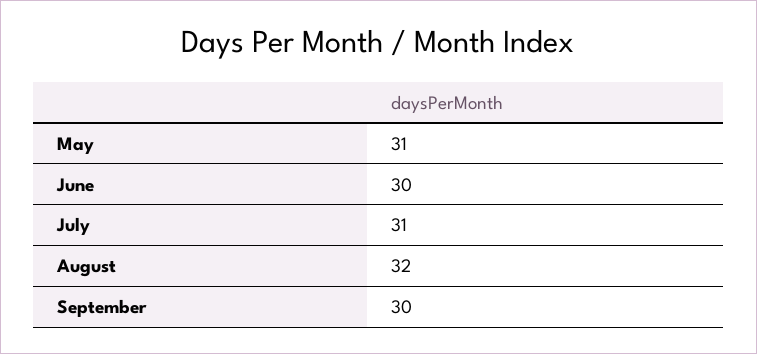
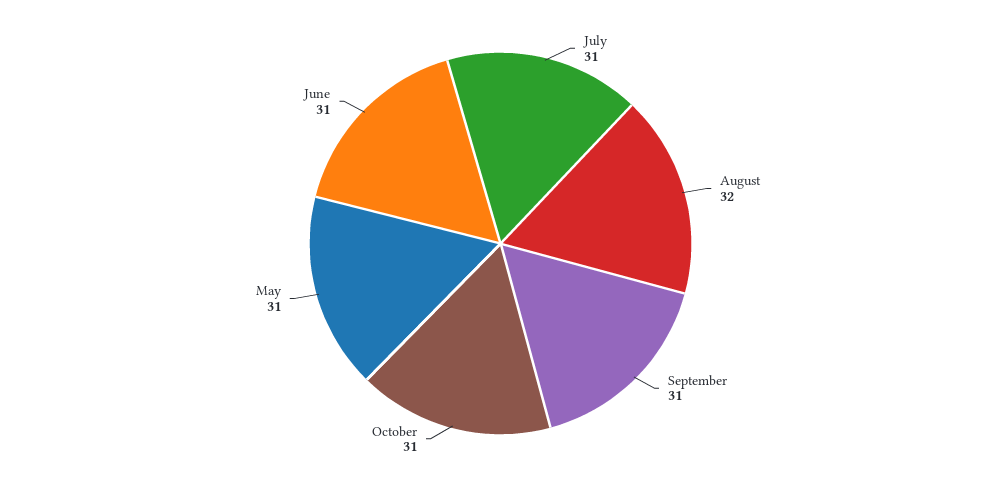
June: 30 -> 31
September: 30 -> 31
October: none -> 31

